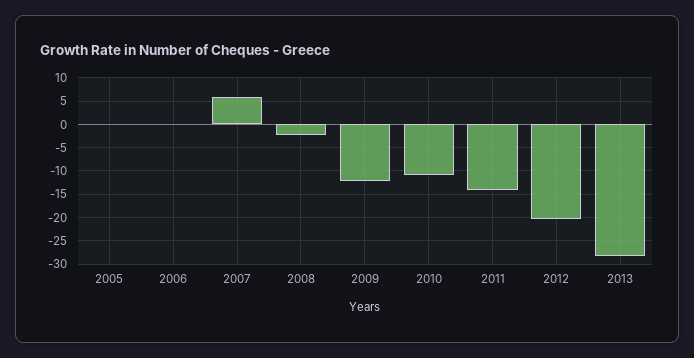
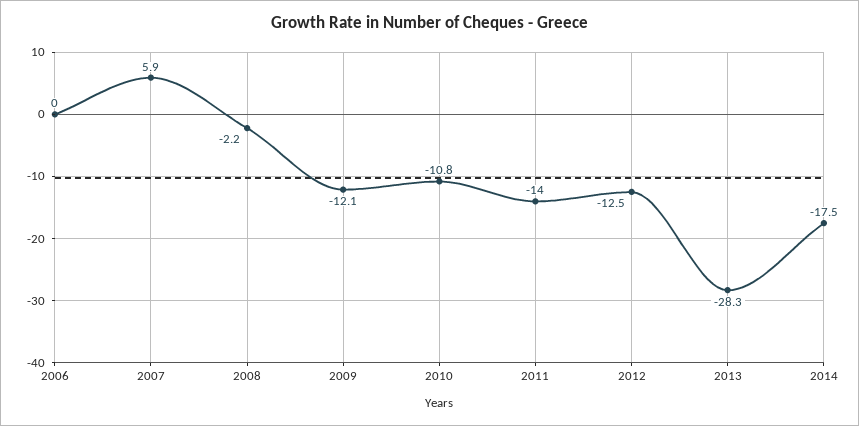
2005: 0 -> none
2012: -20 -> -12.5
2014: none -> -17.5

